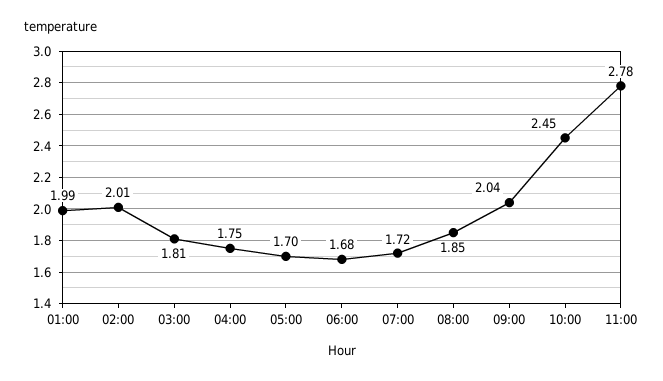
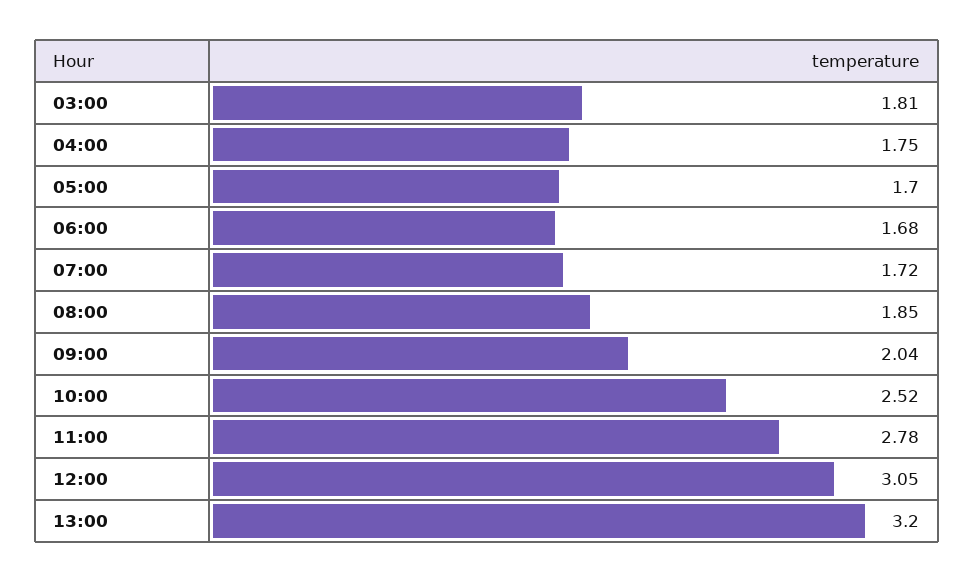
01:00: 1.99 -> none
02:00: 2.01 -> none
10:00: 2.45 -> 2.52
12:00: none -> 3.05
13:00: none -> 3.2

